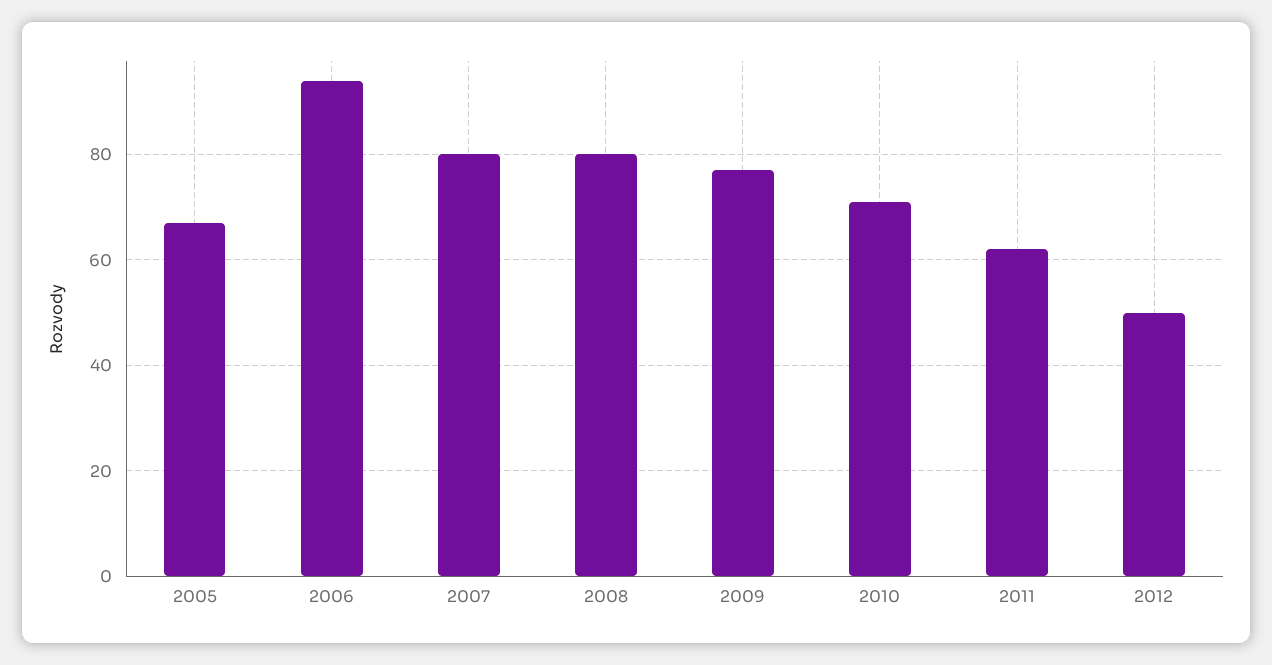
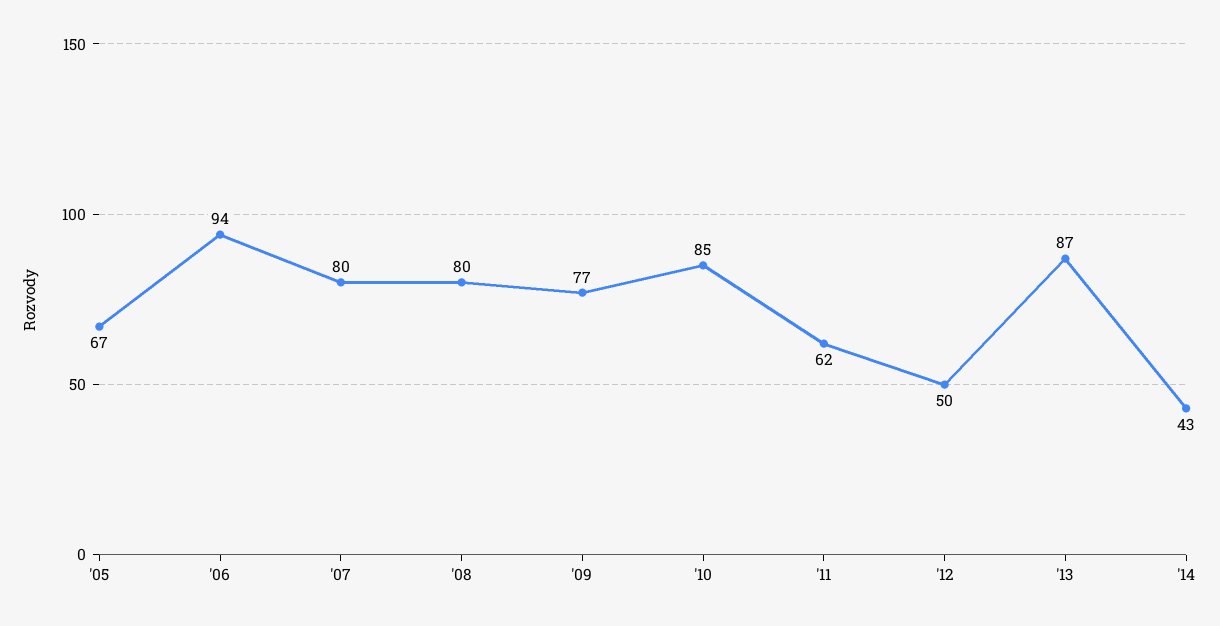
2010: 70 -> 85
'13: none -> 87
'14: none -> 43

